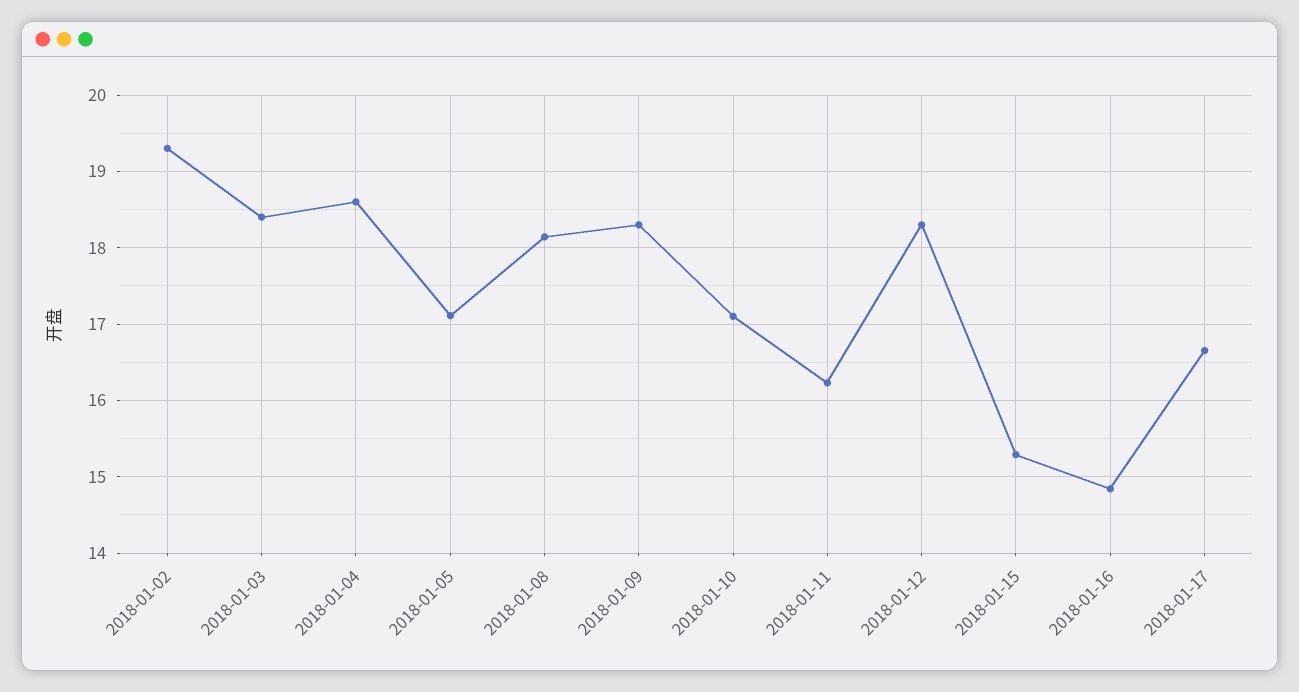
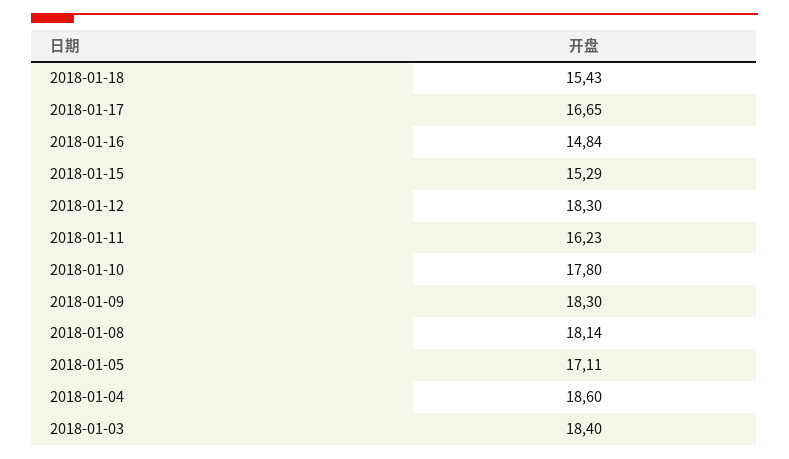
2018-01-02: 19.3 -> none
2018-01-10: 17.1 -> 17.8
2018-01-18: none -> 15.43

